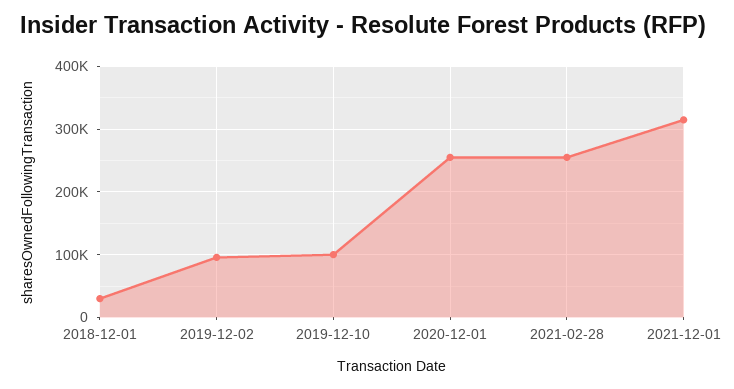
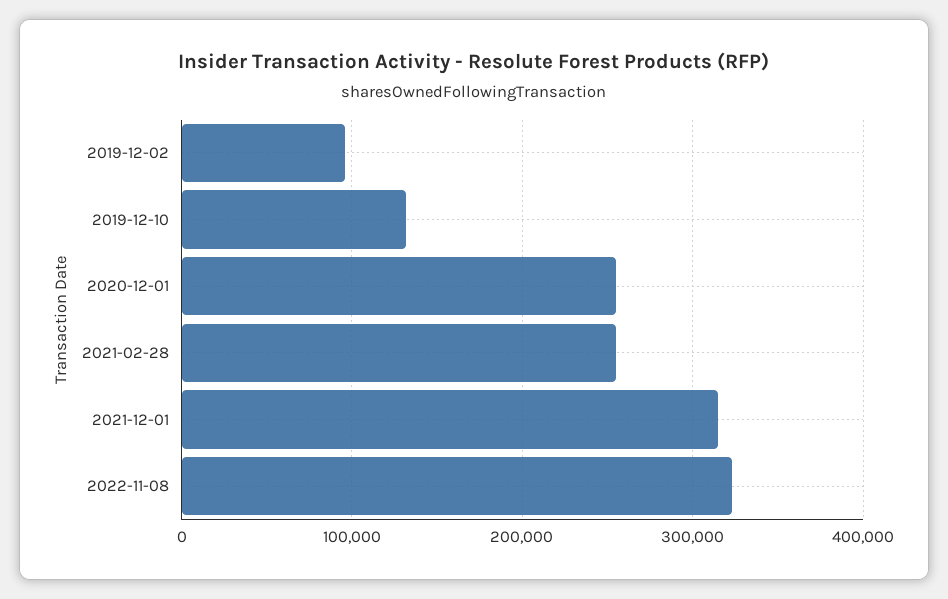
2018-12-01: 30000 -> none
2019-12-10: 100000 -> 130000
2022-11-08: none -> 320000

